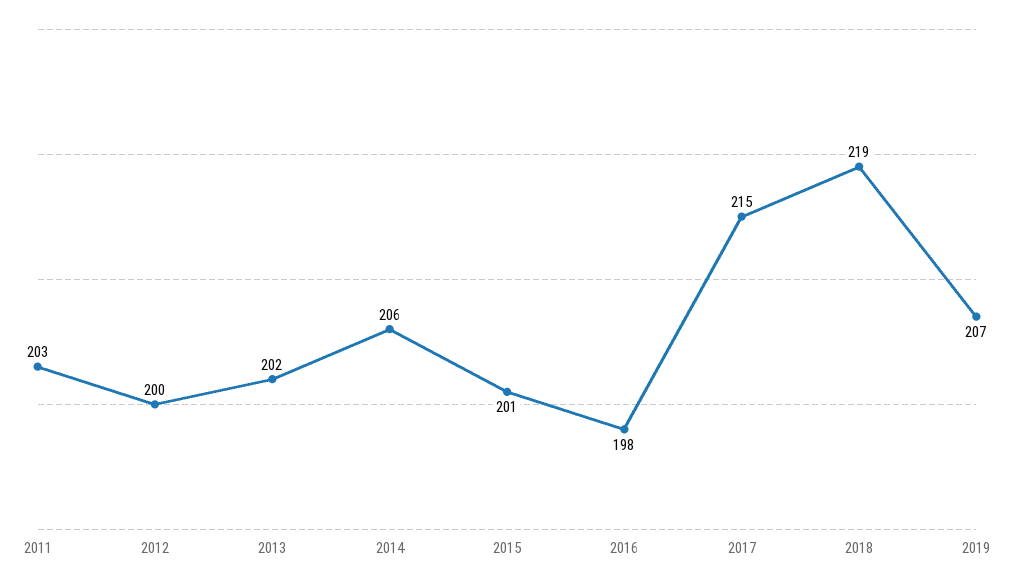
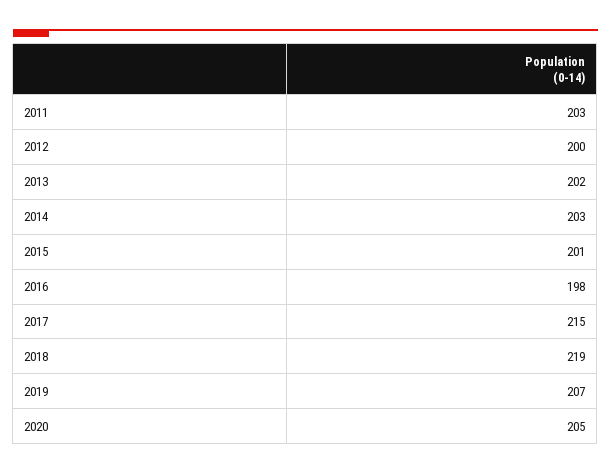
2014: 206 -> 203
2020: none -> 205

